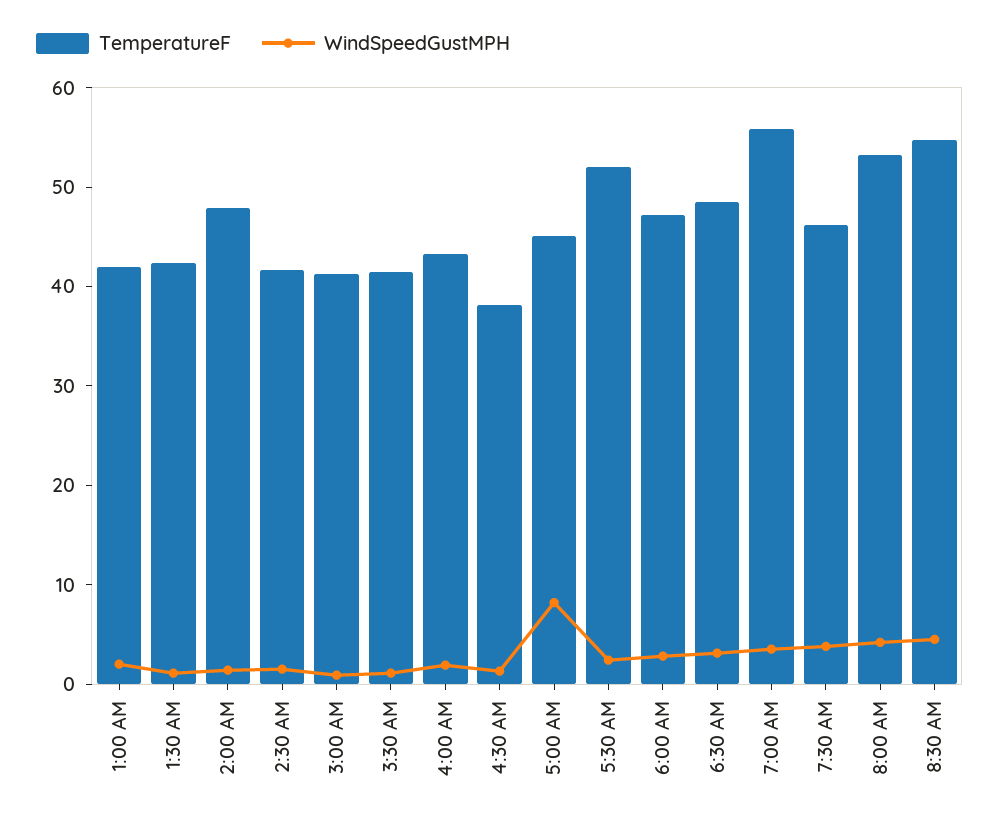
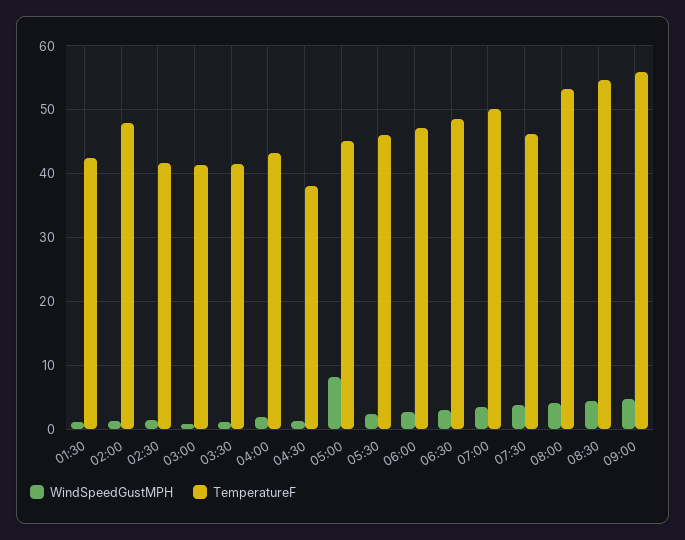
TemperatureF, 1:00 AM: 42 -> none
WindSpeedGustMPH, 1:00 AM: 2 -> none
TemperatureF, 5:30 AM: 52 -> 46
TemperatureF, 7:00 AM: 56 -> 50
WindSpeedGustMPH, 09:00: none -> 5
TemperatureF, 09:00: none -> 56

